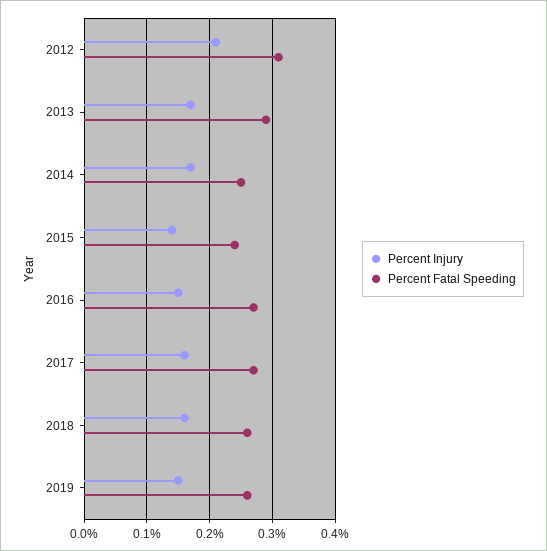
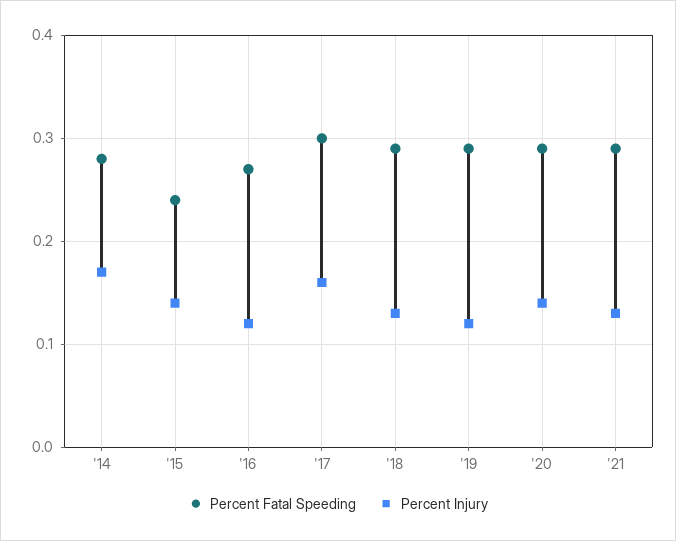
Percent Injury, 2012: 0.21 -> none
Percent Fatal Speeding, 2012: 0.31 -> none
Percent Injury, 2013: 0.17 -> none
Percent Fatal Speeding, 2013: 0.29 -> none
Percent Fatal Speeding, 2014: 0.25 -> 0.28
Percent Injury, 2016: 0.15 -> 0.12
Percent Fatal Speeding, 2017: 0.27 -> 0.3
Percent Injury, 2018: 0.16 -> 0.13
Percent Fatal Speeding, 2018: 0.26 -> 0.29
Percent Injury, 2019: 0.15 -> 0.12
Percent Fatal Speeding, 2019: 0.26 -> 0.29
Percent Fatal Speeding, '20: none -> 0.29
Percent Injury, '20: none -> 0.14
Percent Fatal Speeding, '21: none -> 0.29
Percent Injury, '21: none -> 0.13

